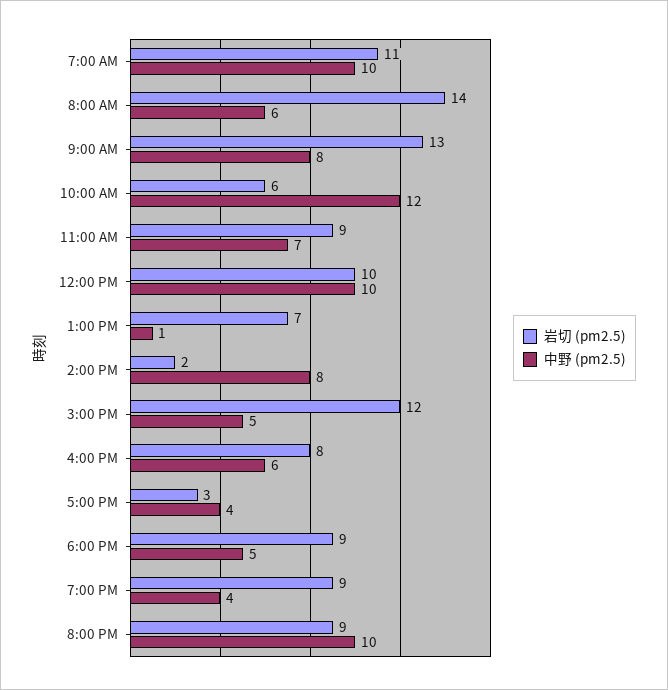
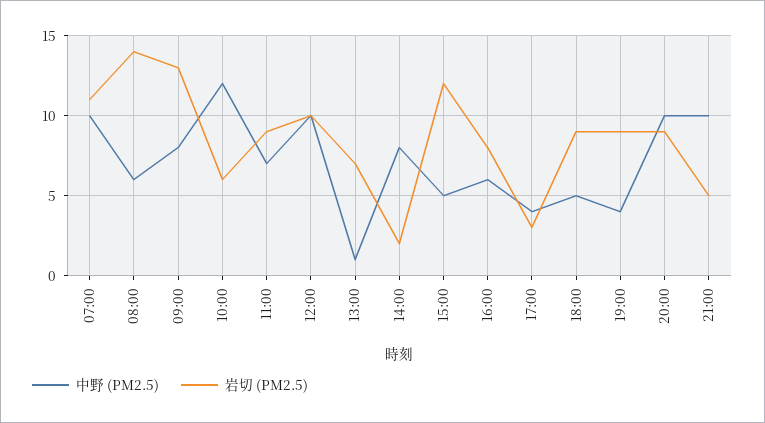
中野 (pm2.5), 21:00: none -> 10
岩切 (pm2.5), 21:00: none -> 5

